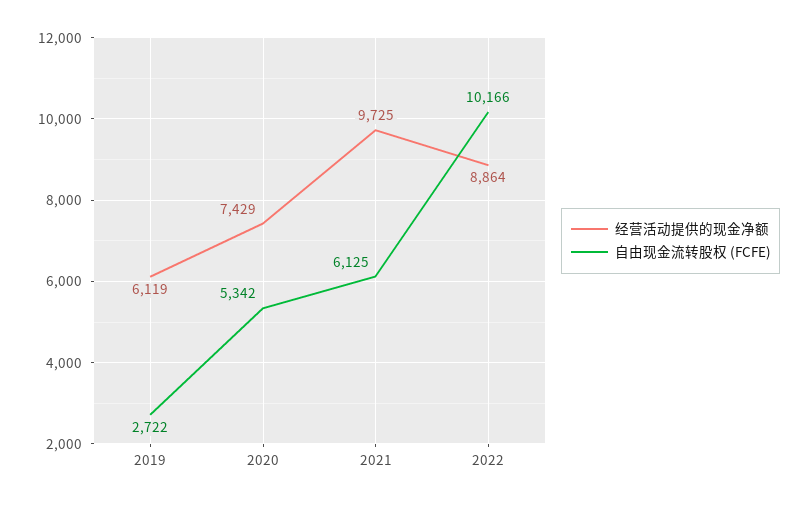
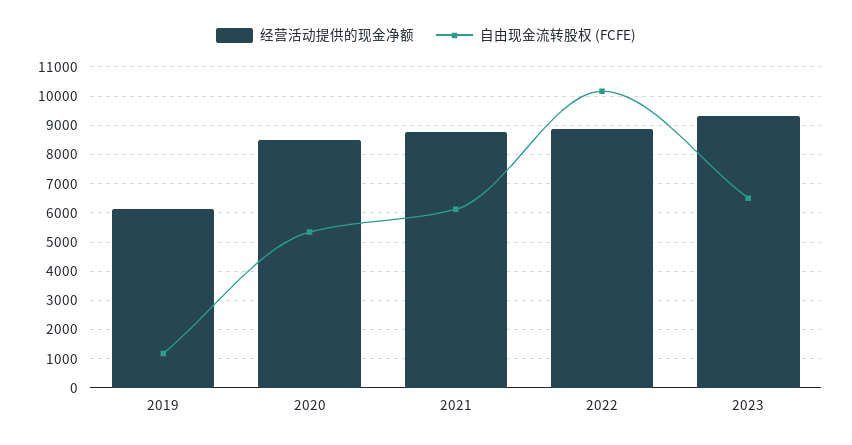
自由现金流转股权 (FCFE), 2019: 2722 -> 1250
经营活动提供的现金净额, 2020: 7429 -> 8500
经营活动提供的现金净额, 2021: 9725 -> 8750
经营活动提供的现金净额, 2023: none -> 9250
自由现金流转股权 (FCFE), 2023: none -> 6500

